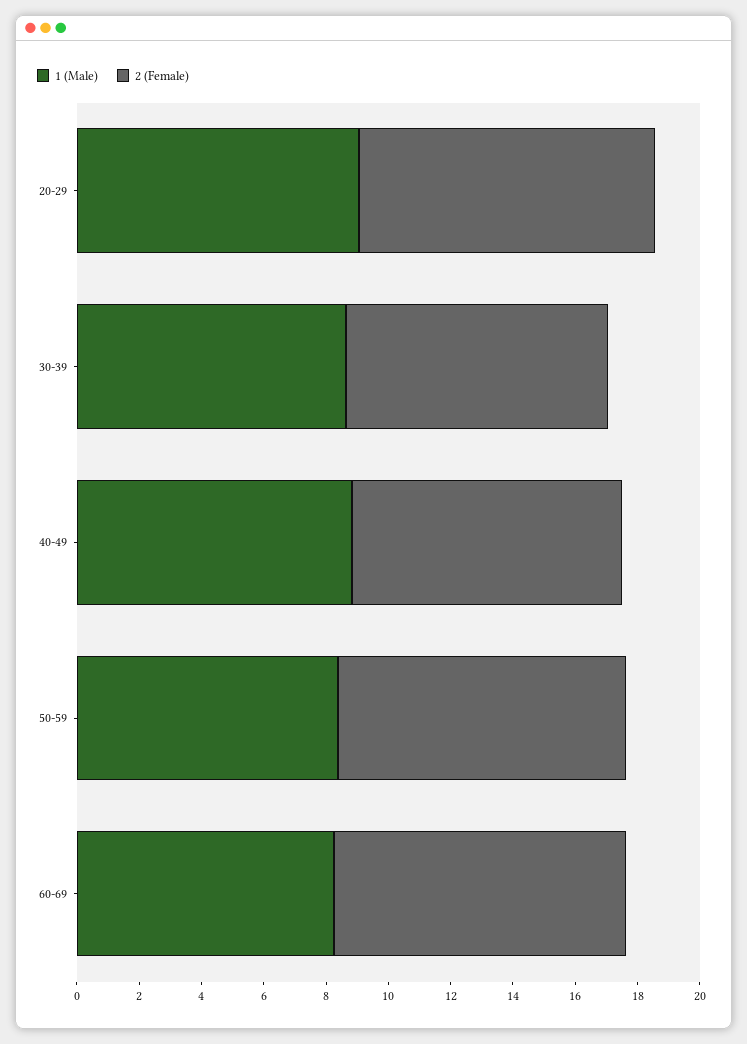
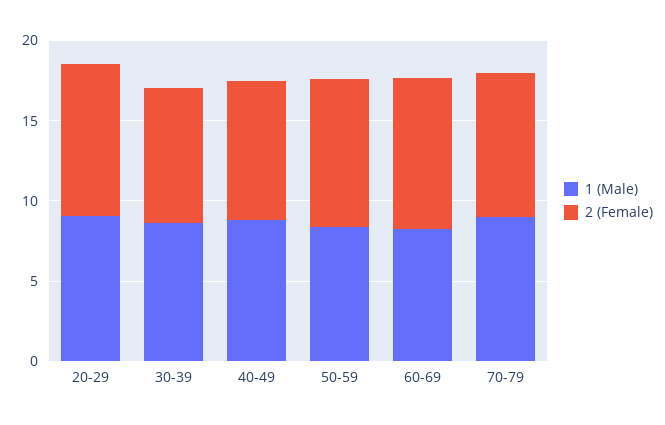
1 (Male), 70-79: none -> 9
2 (Female), 70-79: none -> 9

